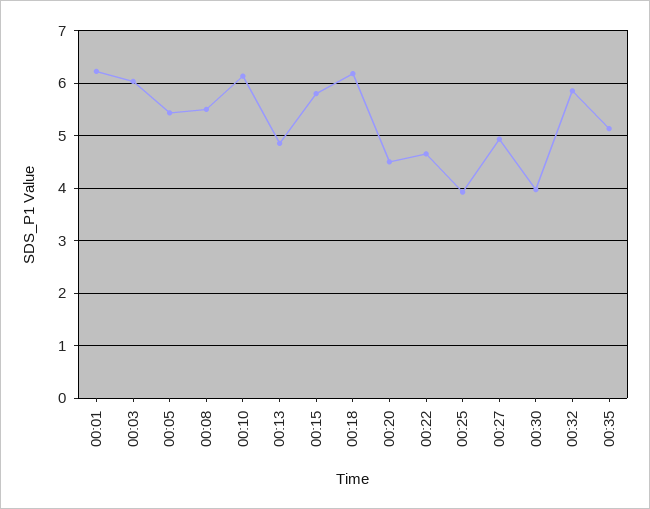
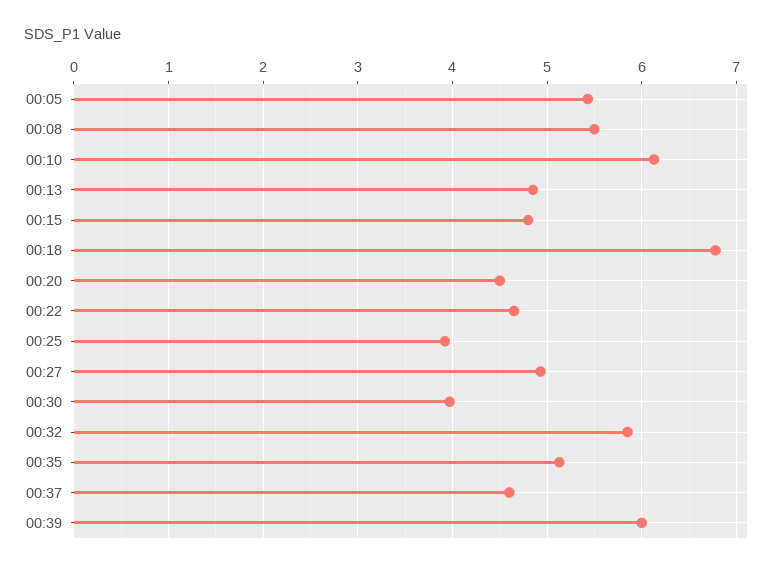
00:01: 6.2 -> none
00:03: 6 -> none
00:15: 5.8 -> 4.8
00:18: 6.2 -> 6.8
00:37: none -> 4.6
00:39: none -> 6

